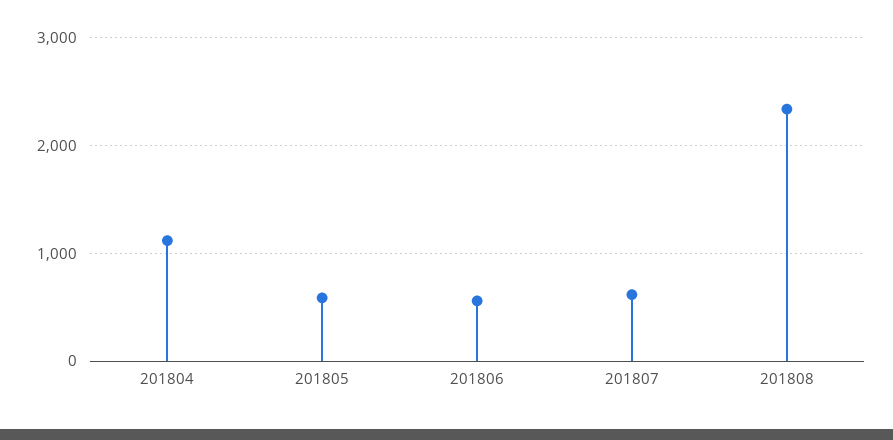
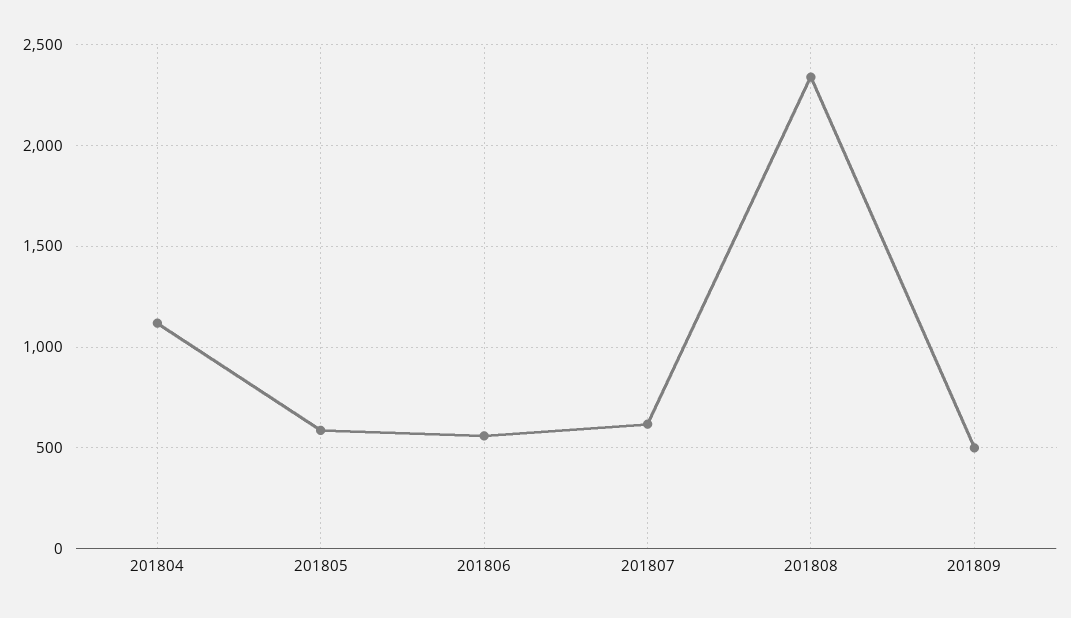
201809: none -> 500

